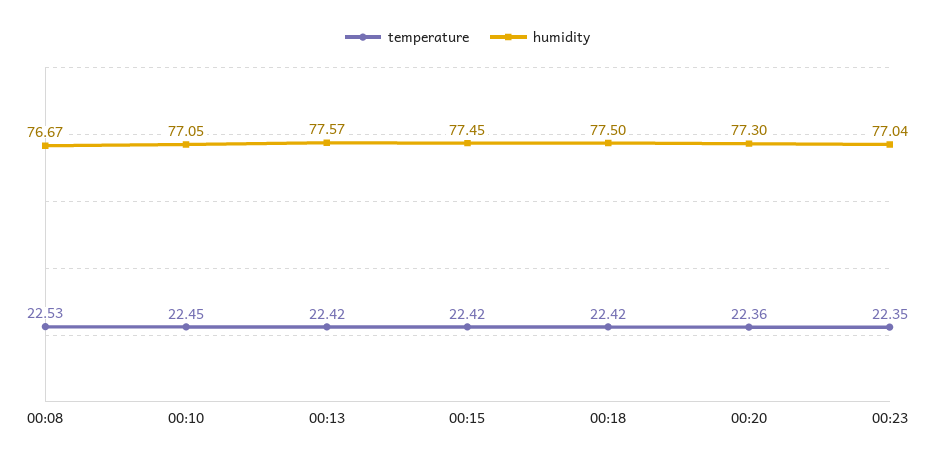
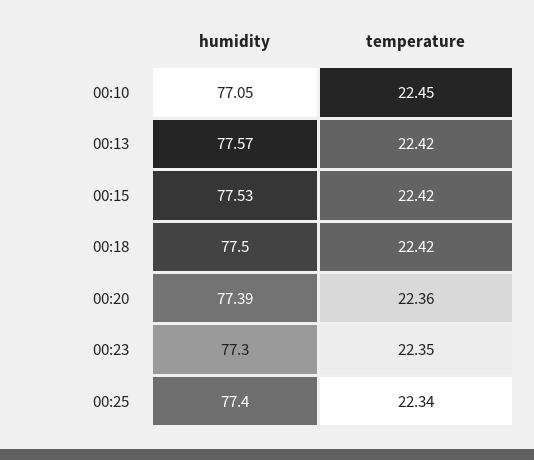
temperature, 00:08: 22.53 -> none
humidity, 00:08: 76.67 -> none
humidity, 00:15: 77.45 -> 77.53
humidity, 00:20: 77.3 -> 77.39
humidity, 00:23: 77.04 -> 77.3
humidity, 00:25: none -> 77.4
temperature, 00:25: none -> 22.34

